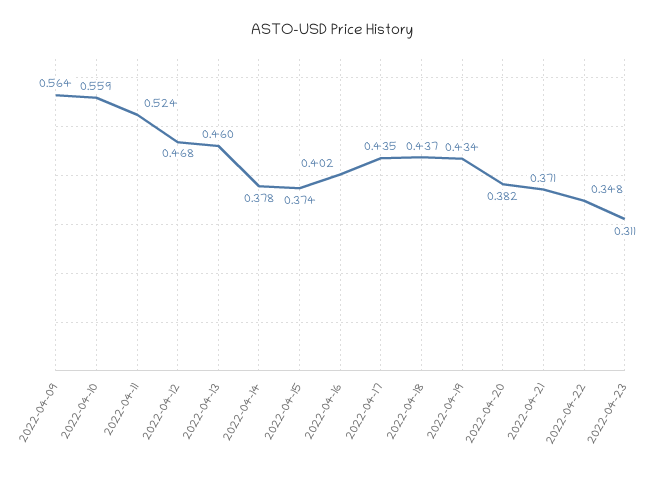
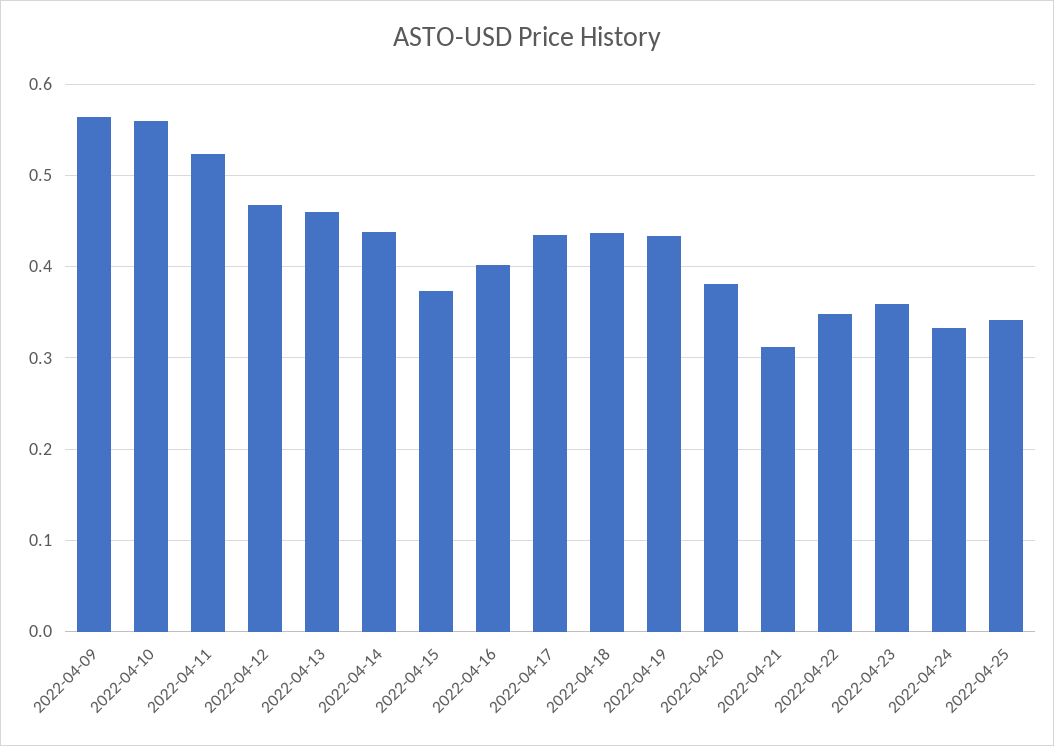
2022-04-14: 0.378 -> 0.44
2022-04-21: 0.371 -> 0.31
2022-04-23: 0.311 -> 0.36
2022-04-24: none -> 0.33
2022-04-25: none -> 0.34

